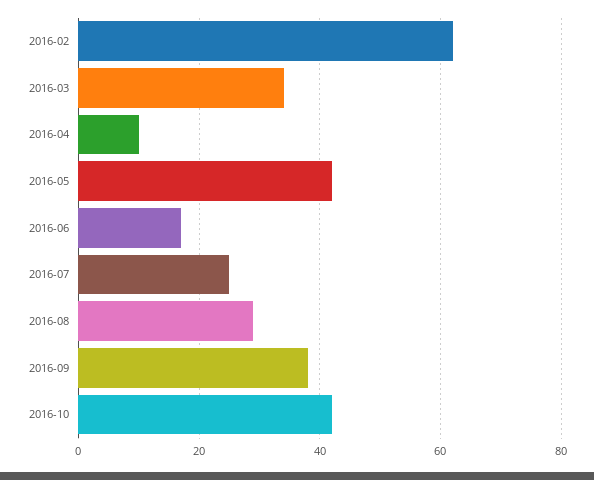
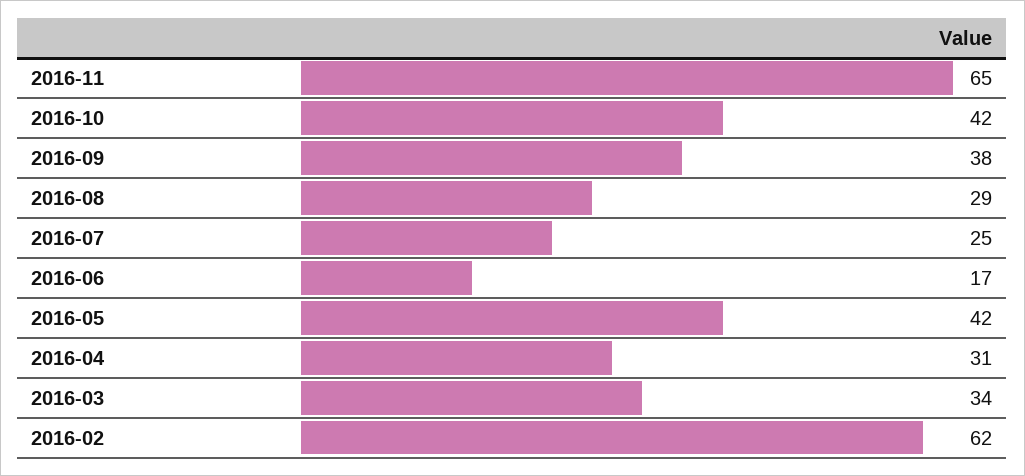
2016-04: 10 -> 31
2016-11: none -> 65

